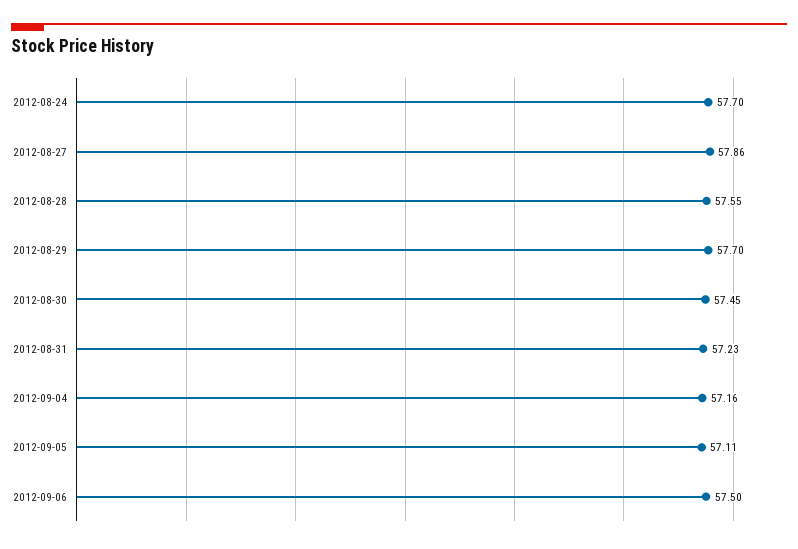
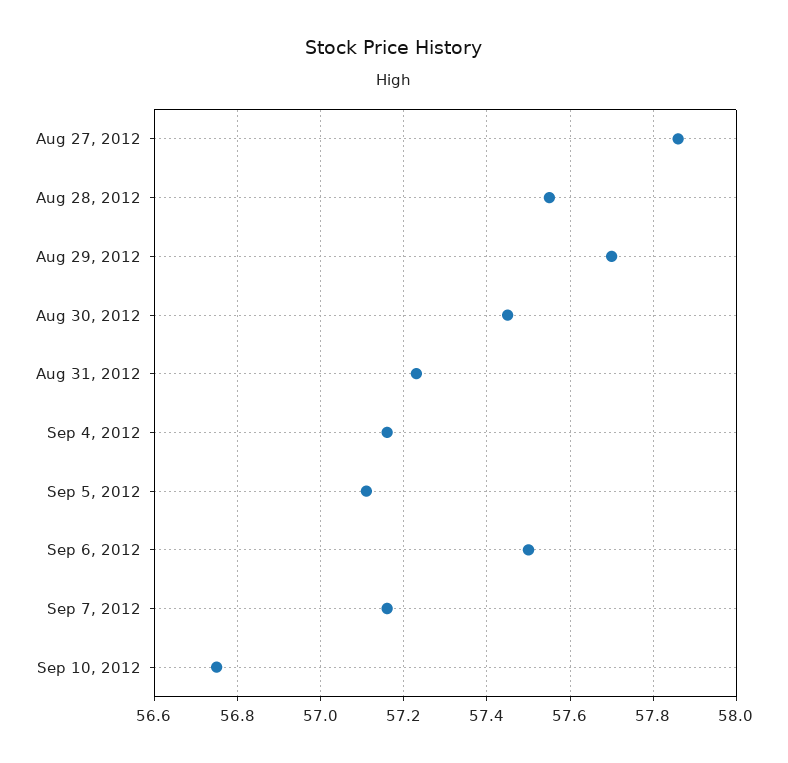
2012-08-24: 57.7 -> none
Sep 7, 2012: none -> 57.15
Sep 10, 2012: none -> 56.75

